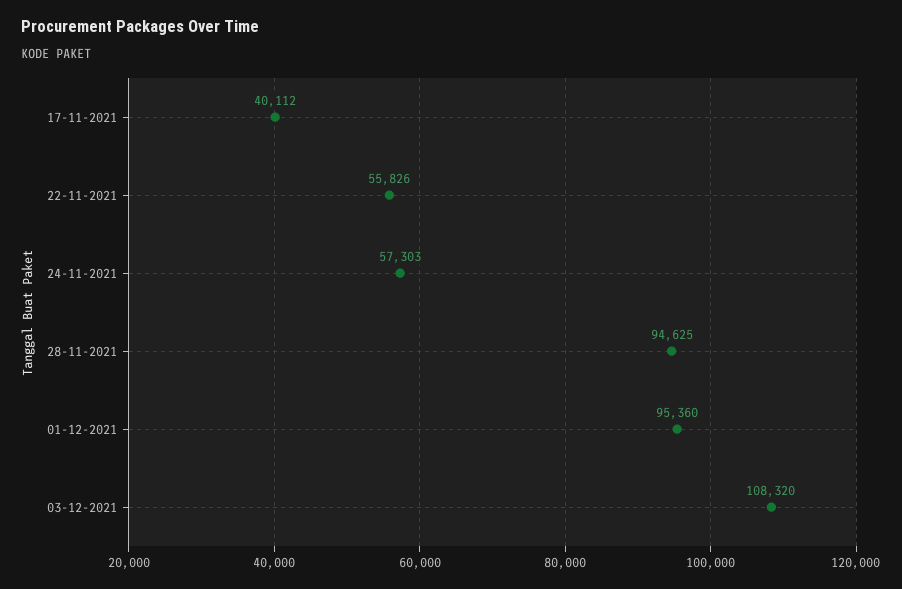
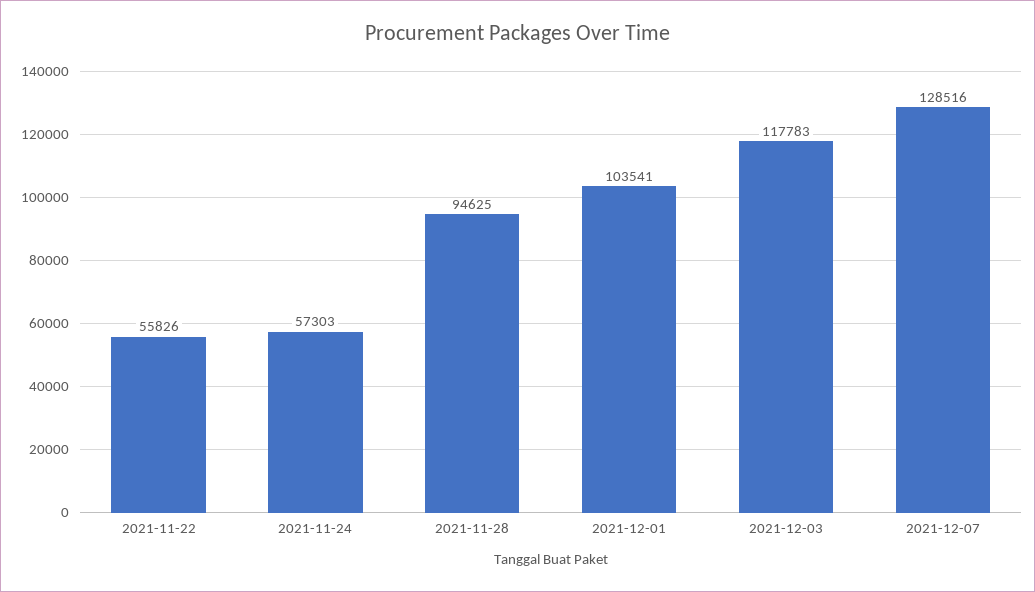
17-11-2021: 40112 -> none
01-12-2021: 95360 -> 103541
03-12-2021: 108320 -> 117783
2021-12-07: none -> 128516

